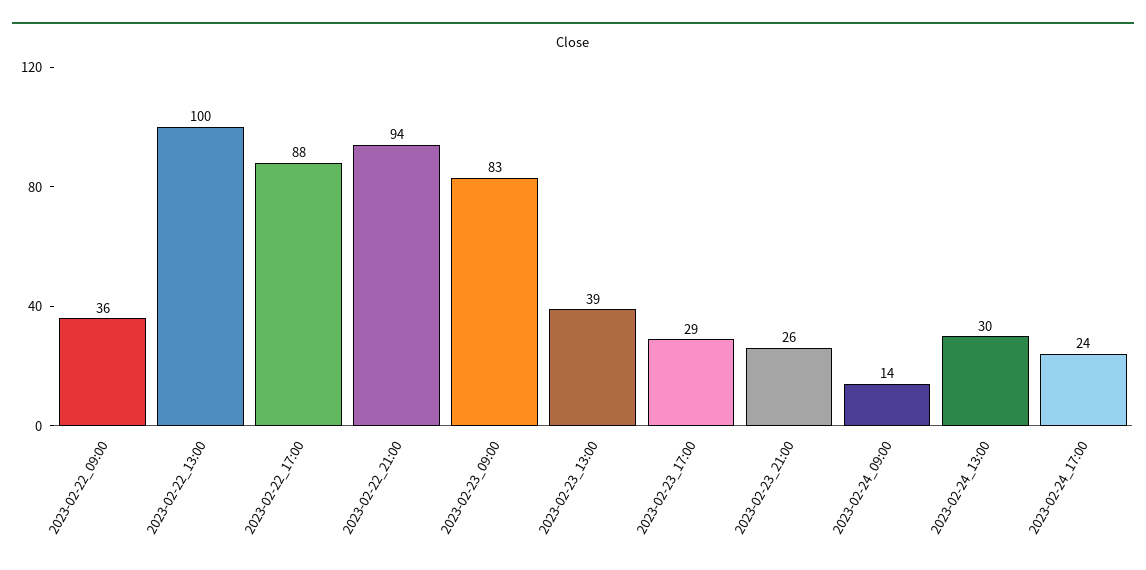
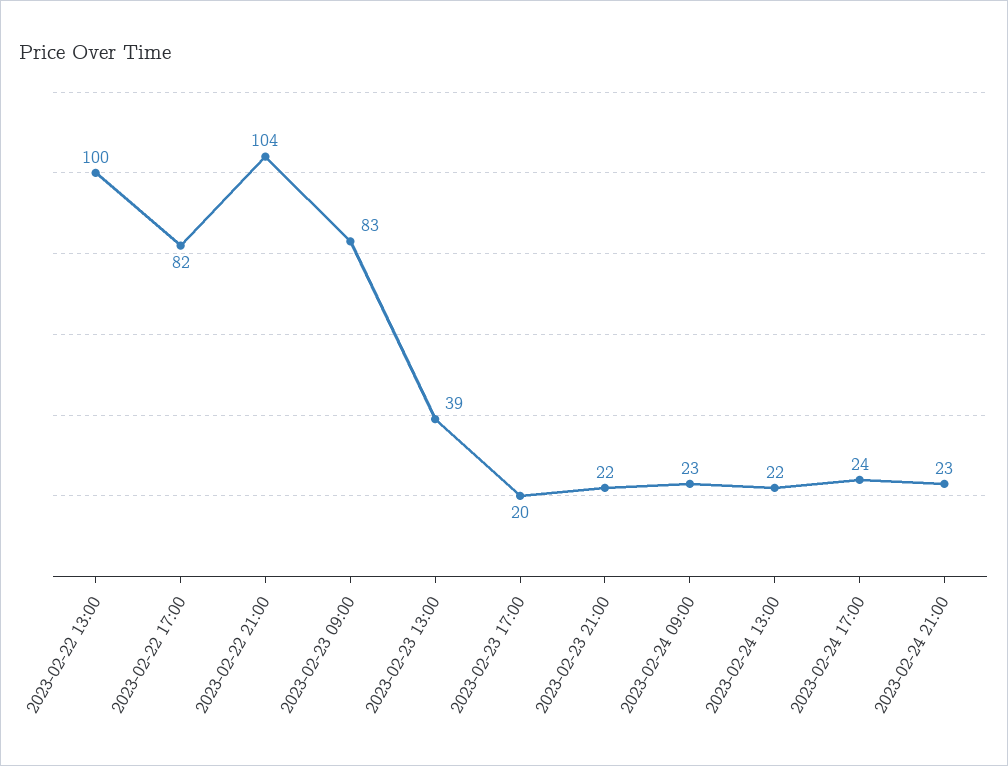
2023-02-22_09:00: 36 -> none
2023-02-22_17:00: 88 -> 82
2023-02-22_21:00: 94 -> 104
2023-02-23_17:00: 29 -> 20
2023-02-23_21:00: 26 -> 22
2023-02-24_09:00: 14 -> 23
2023-02-24_13:00: 30 -> 22
2023-02-24 21:00: none -> 23

